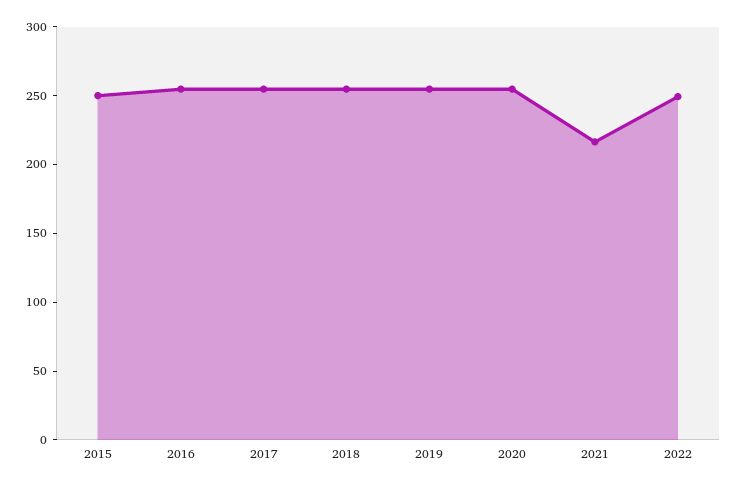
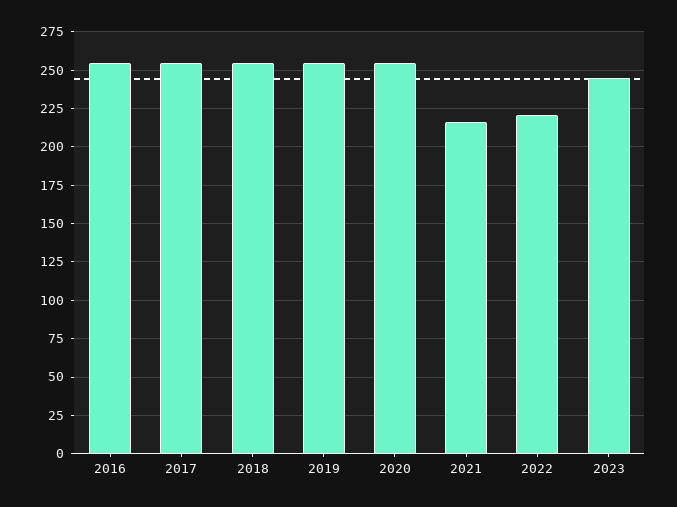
2015: 250 -> none
2022: 250 -> 220
2023: none -> 245

